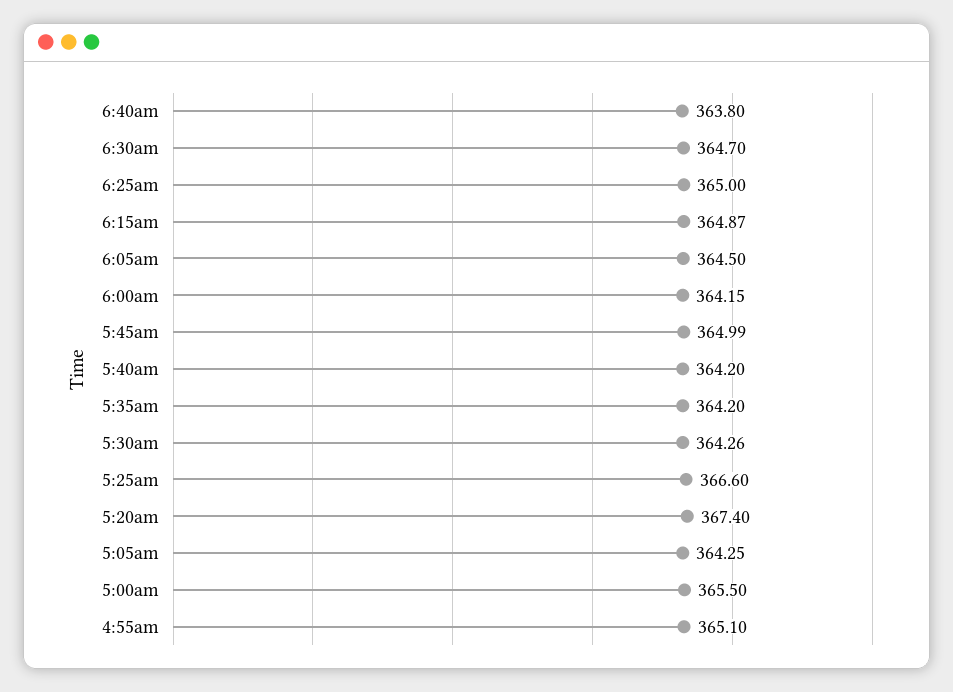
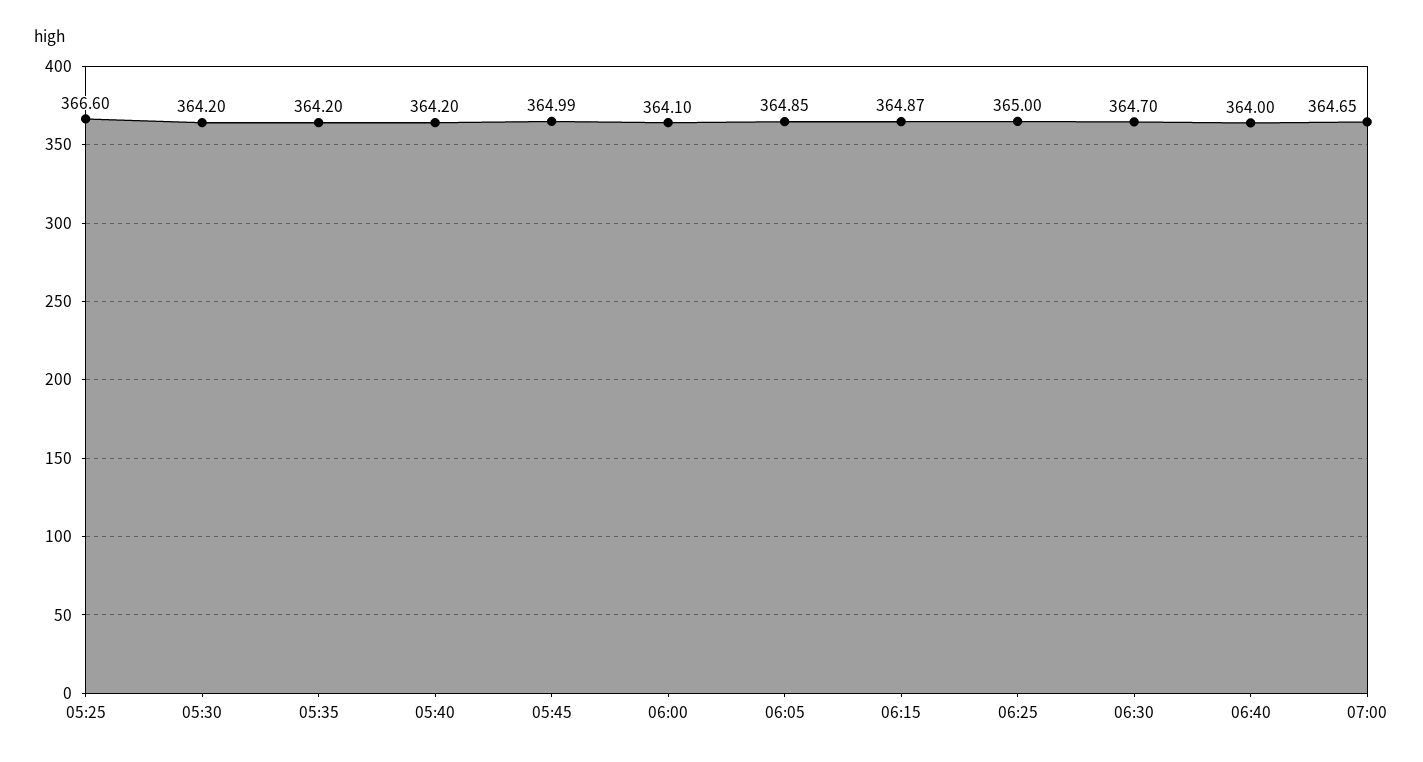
6:40am: 363.8 -> 364
6:05am: 364.5 -> 364.85
6:00am: 364.15 -> 364.1
5:30am: 364.26 -> 364.2
5:20am: 367.4 -> none
5:05am: 364.25 -> none
5:00am: 365.5 -> none
4:55am: 365.1 -> none
07:00: none -> 364.65

